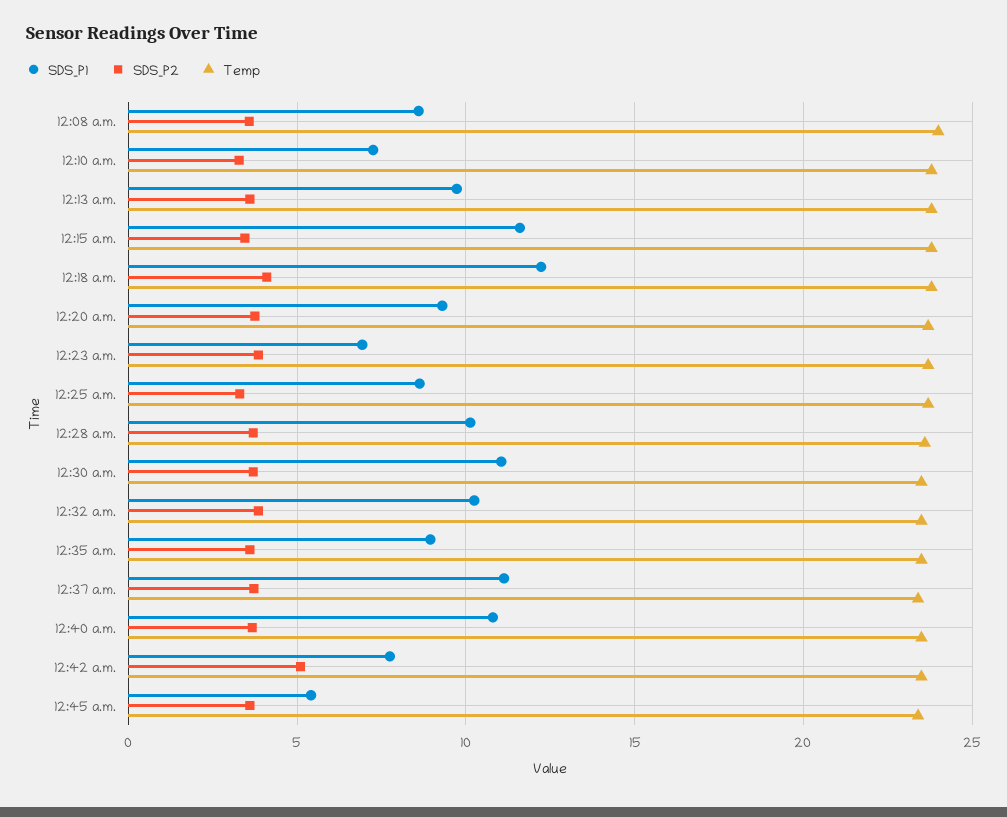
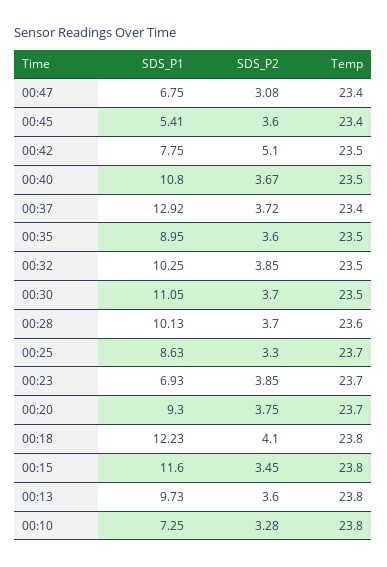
SDS_P1, 12:08 a.m.: 8.5 -> none
SDS_P2, 12:08 a.m.: 3.5 -> none
Temp, 12:08 a.m.: 24 -> none
SDS_P1, 12:37 a.m.: 11 -> 12.92
SDS_P1, 00:47: none -> 6.75
SDS_P2, 00:47: none -> 3.08
Temp, 00:47: none -> 23.4

